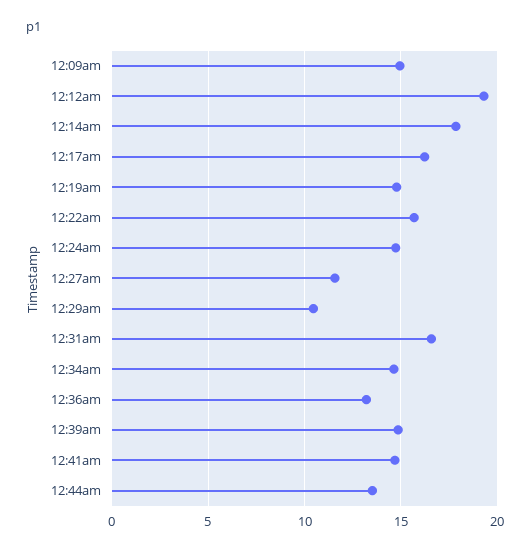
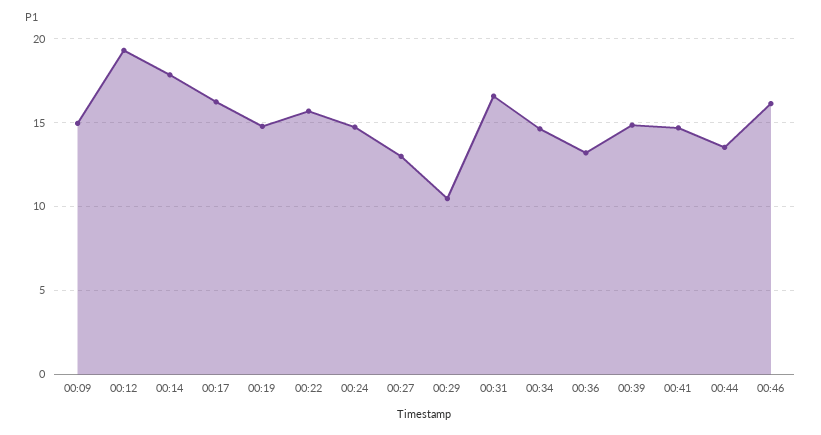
12:27am: 11.5 -> 13
00:46: none -> 16

